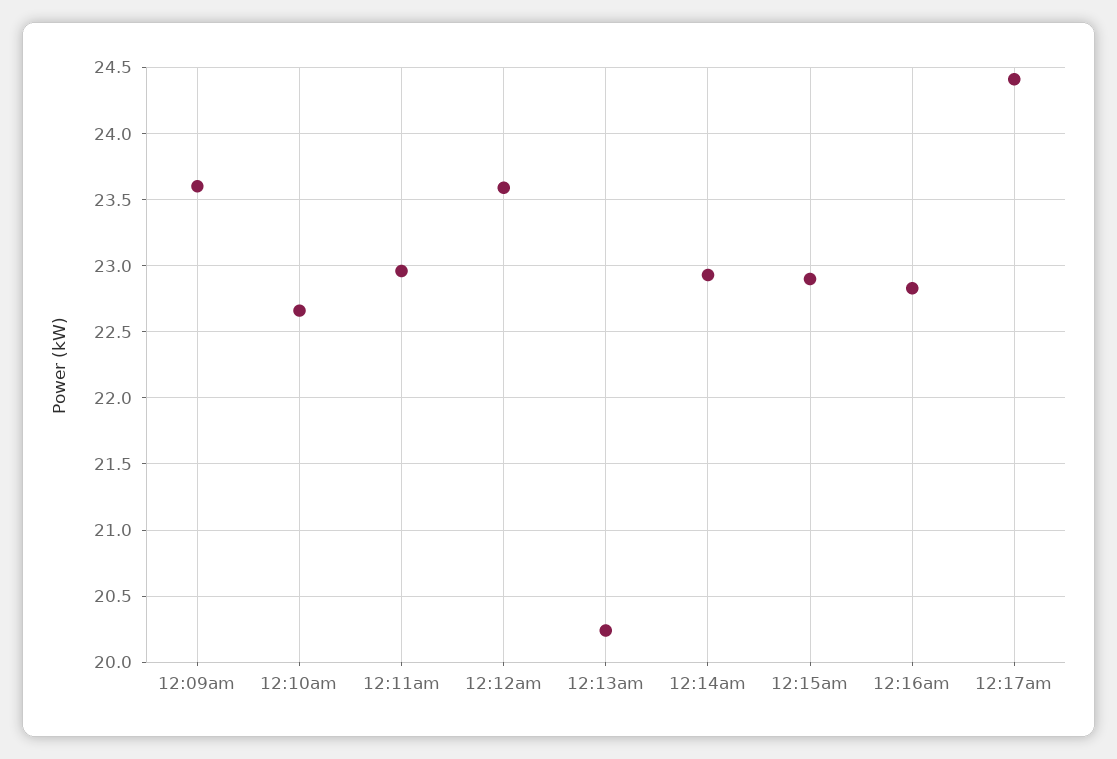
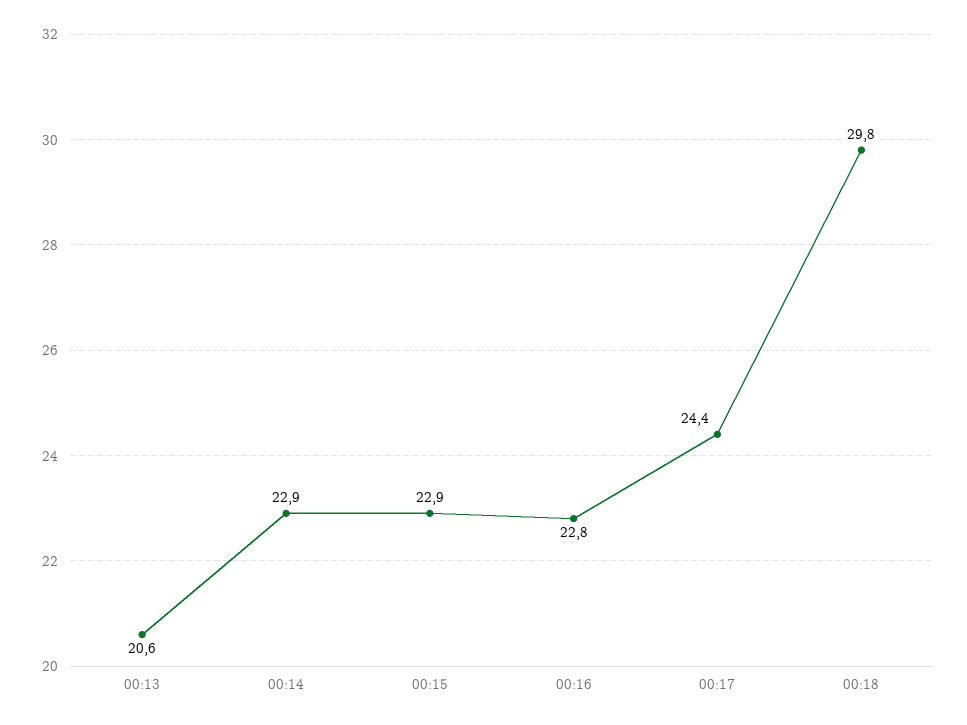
12:09am: 23.6 -> none
12:10am: 22.65 -> none
12:11am: 22.95 -> none
12:12am: 23.6 -> none
12:13am: 20.25 -> 20.6
00:18: none -> 29.8

